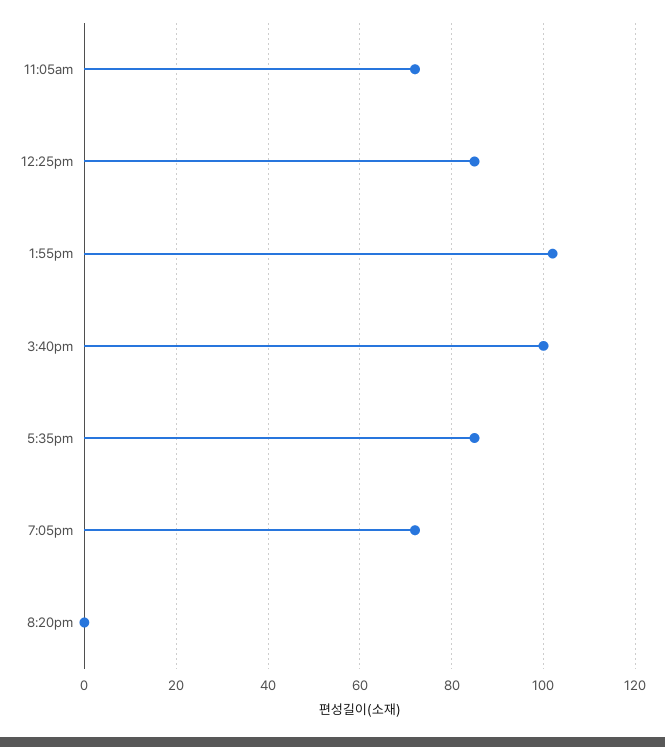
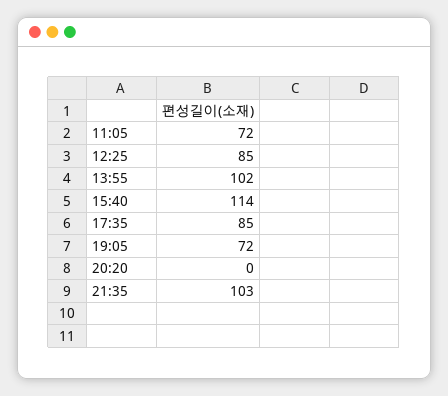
3:40pm: 100 -> 114
21:35: none -> 103

